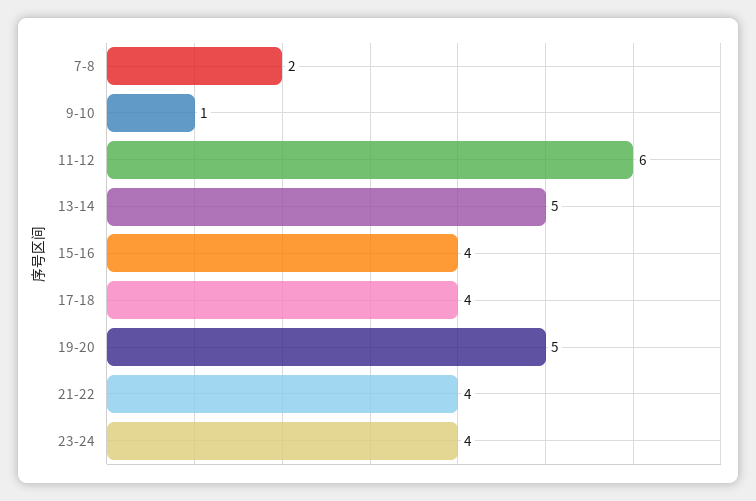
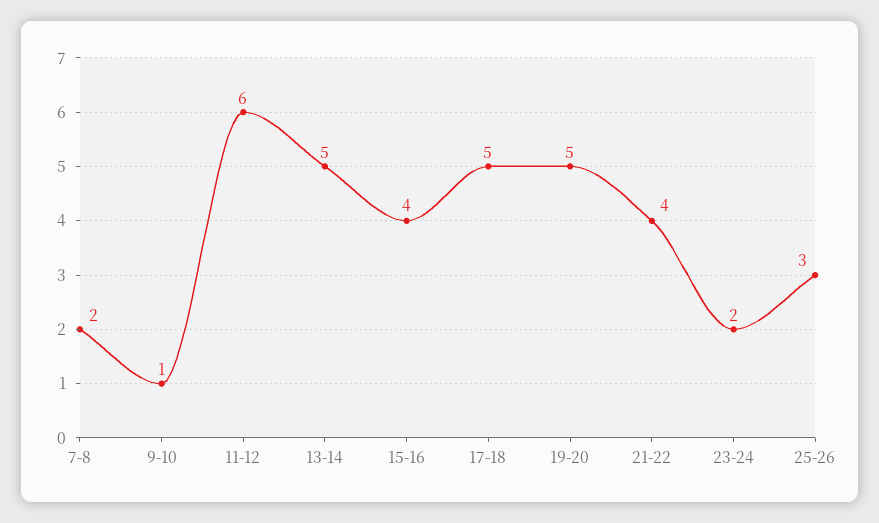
17-18: 4 -> 5
23-24: 4 -> 2
25-26: none -> 3

